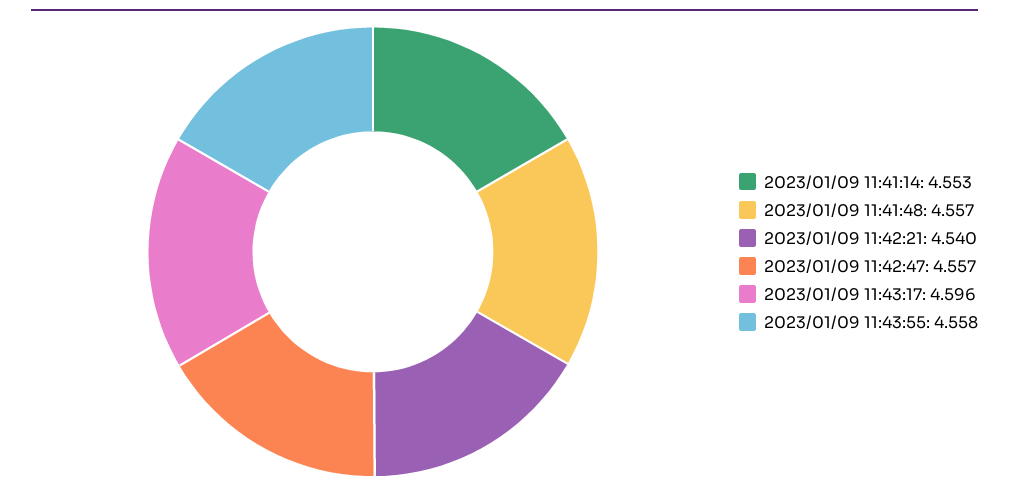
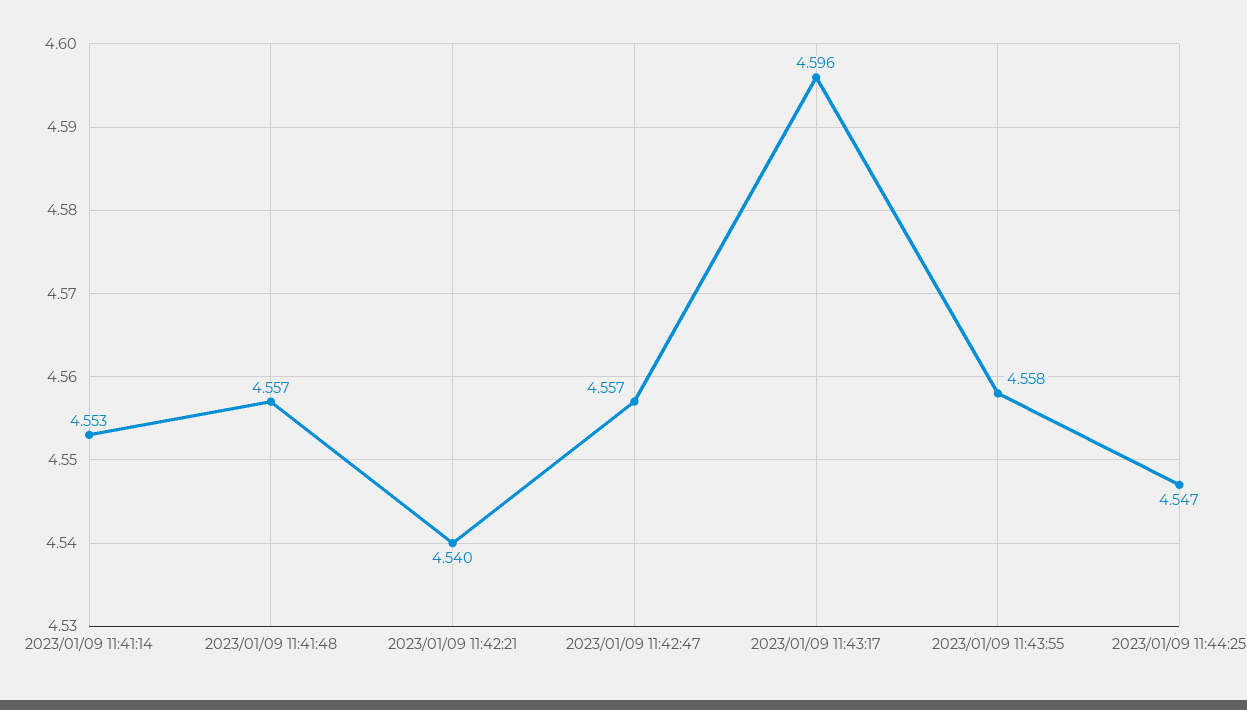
2023/01/09 11:44:25: none -> 4.547

